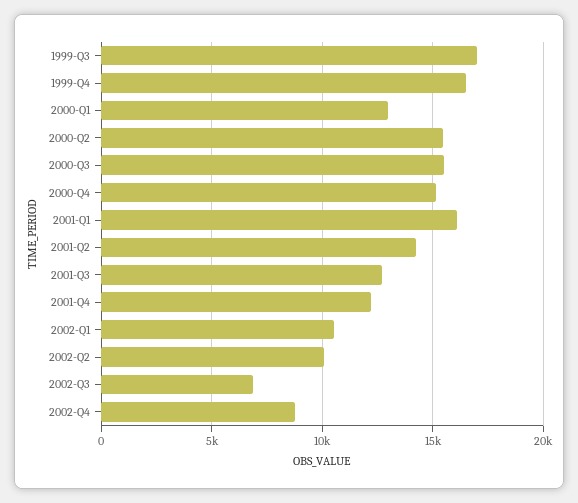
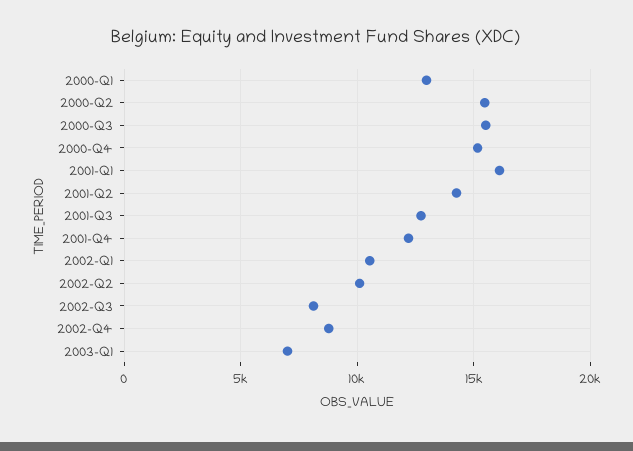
1999-Q3: 17000 -> none
1999-Q4: 16500 -> none
2002-Q3: 7000 -> 8000
2003-Q1: none -> 7000

